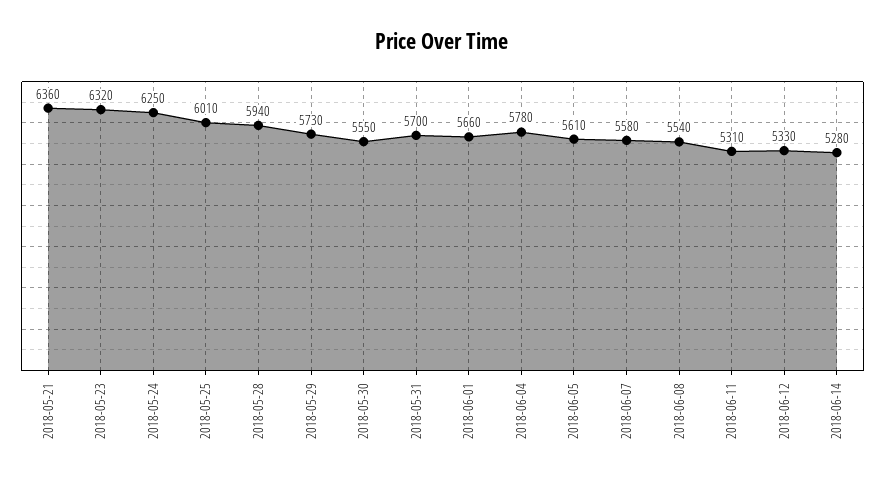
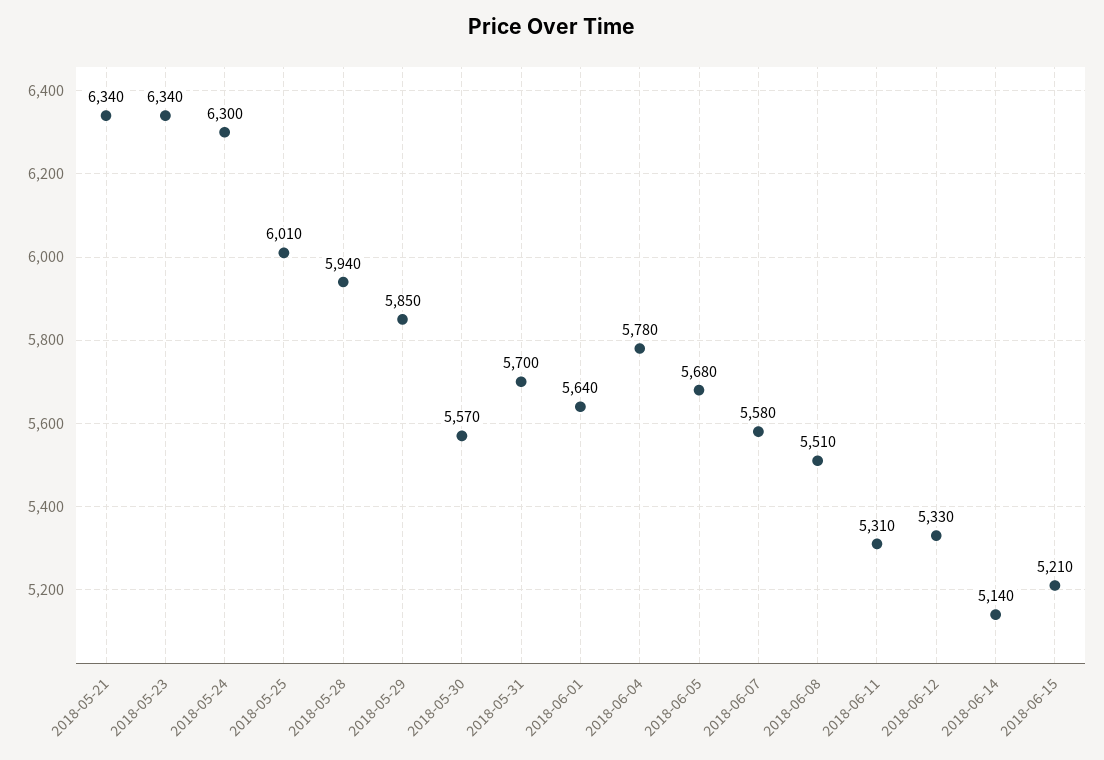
2018-05-21: 6360 -> 6340
2018-05-23: 6320 -> 6340
2018-05-24: 6250 -> 6300
2018-05-29: 5730 -> 5850
2018-05-30: 5550 -> 5570
2018-06-01: 5660 -> 5640
2018-06-05: 5610 -> 5680
2018-06-08: 5540 -> 5510
2018-06-14: 5280 -> 5140
2018-06-15: none -> 5210

